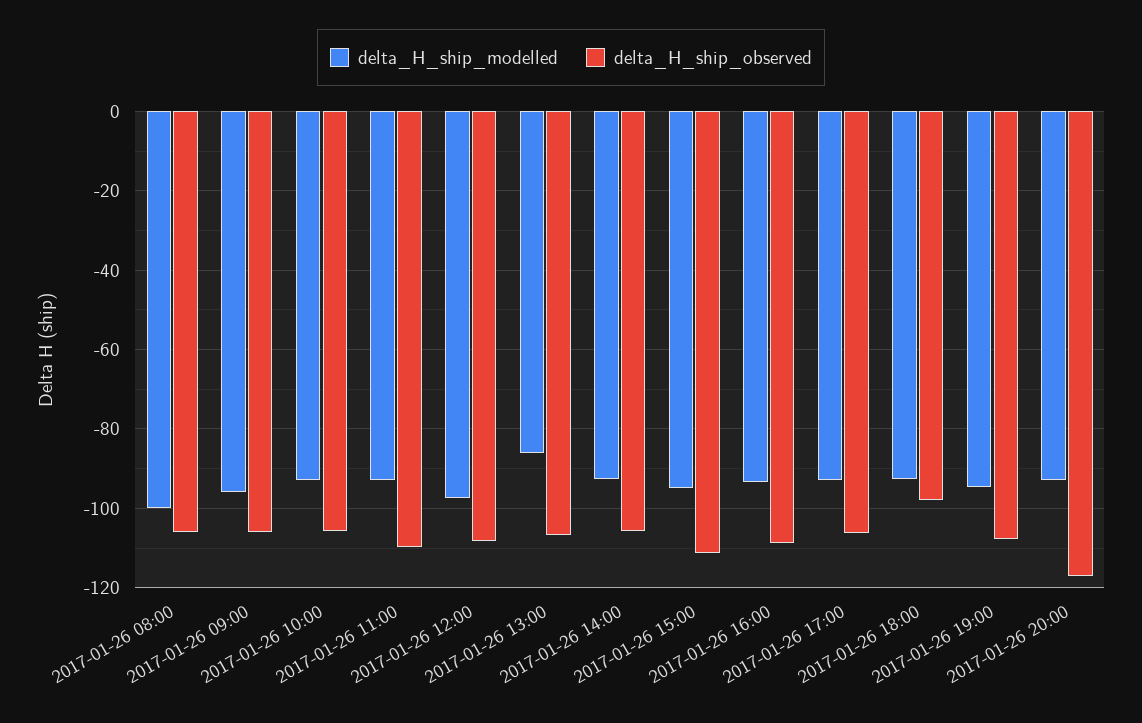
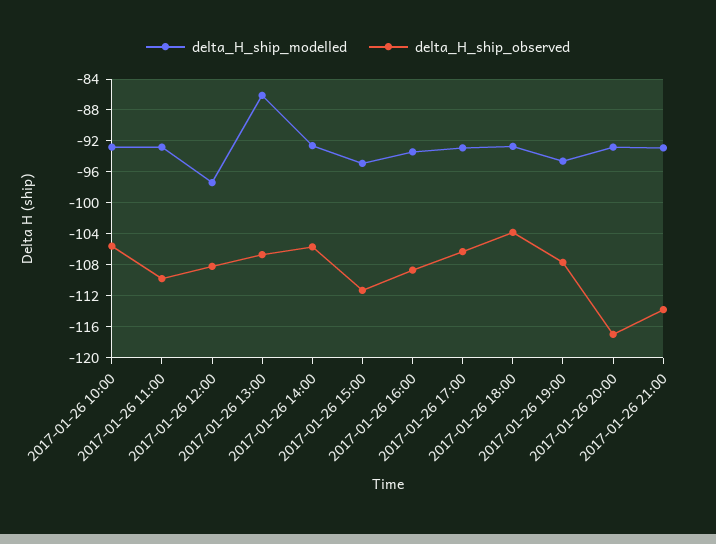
delta_H_ship_modelled, 2017-01-26 08:00: -100 -> none
delta_H_ship_observed, 2017-01-26 08:00: -106 -> none
delta_H_ship_modelled, 2017-01-26 09:00: -96 -> none
delta_H_ship_observed, 2017-01-26 09:00: -106 -> none
delta_H_ship_observed, 2017-01-26 18:00: -98 -> -104
delta_H_ship_modelled, 2017-01-26 21:00: none -> -93
delta_H_ship_observed, 2017-01-26 21:00: none -> -114

